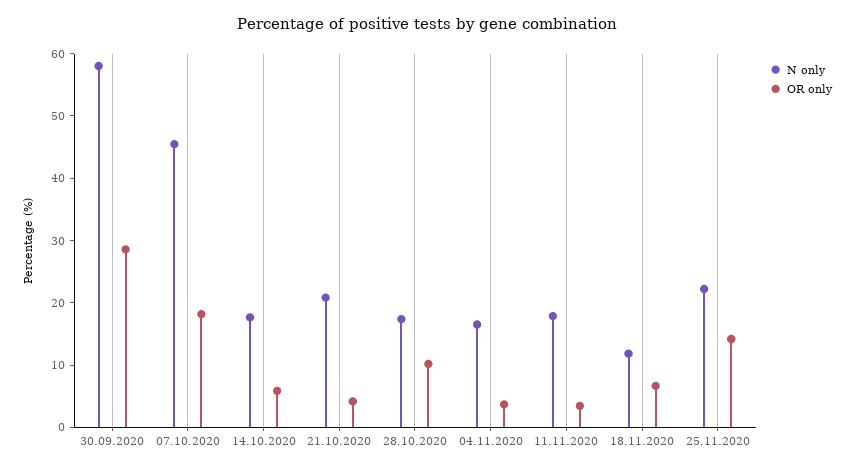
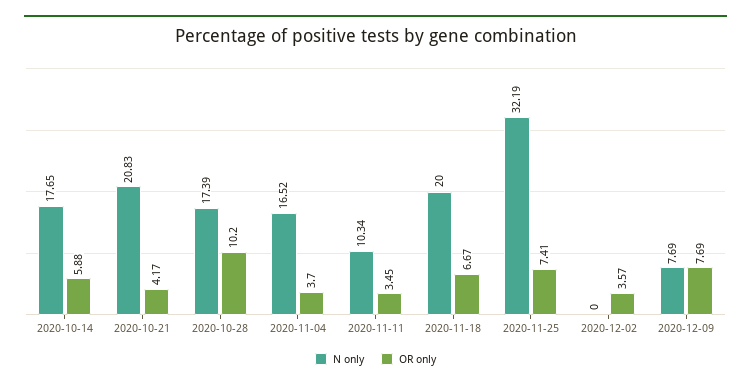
N only, 30.09.2020: 58 -> none
OR only, 30.09.2020: 28 -> none
N only, 07.10.2020: 46 -> none
OR only, 07.10.2020: 18 -> none
N only, 11.11.2020: 18 -> 10.34
N only, 18.11.2020: 12 -> 20
N only, 25.11.2020: 22 -> 32.19
OR only, 25.11.2020: 14 -> 7.41
N only, 2020-12-02: none -> 0
OR only, 2020-12-02: none -> 3.57
N only, 2020-12-09: none -> 7.69
OR only, 2020-12-09: none -> 7.69

